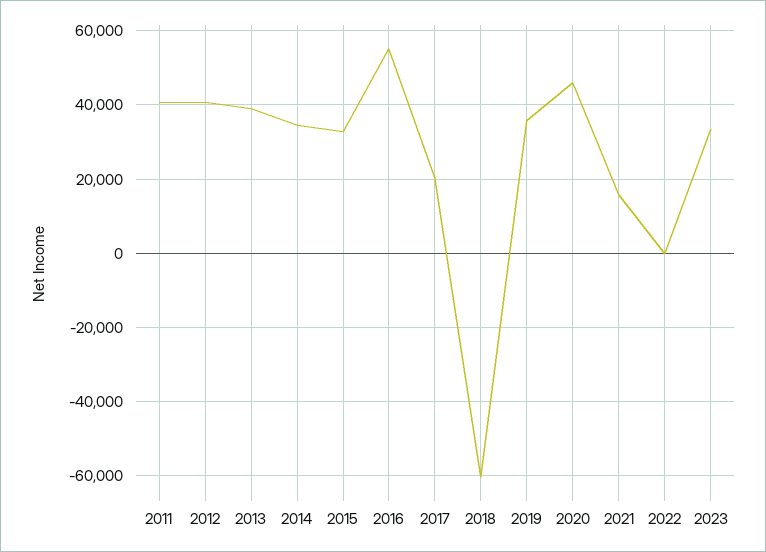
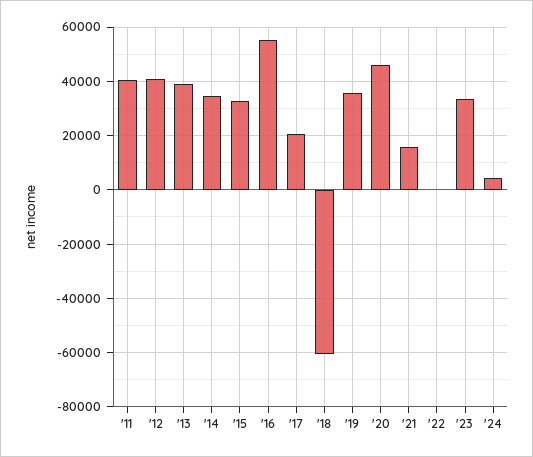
'24: none -> 5000

